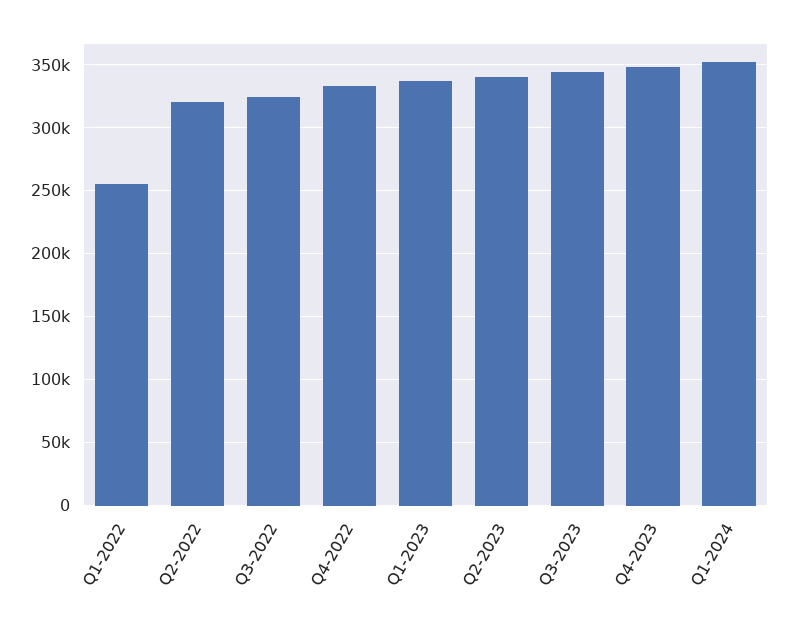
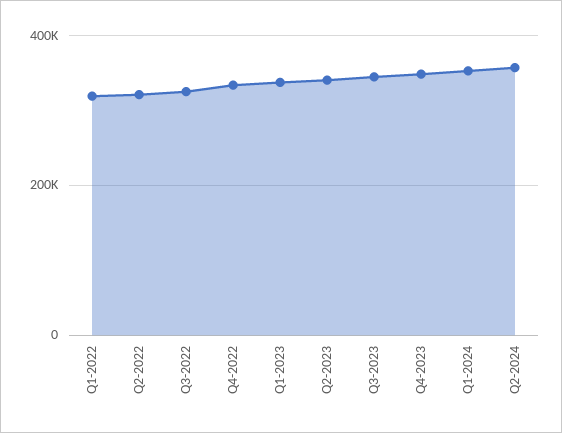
Q1-2022: 255000 -> 320000
Q2-2024: none -> 360000

